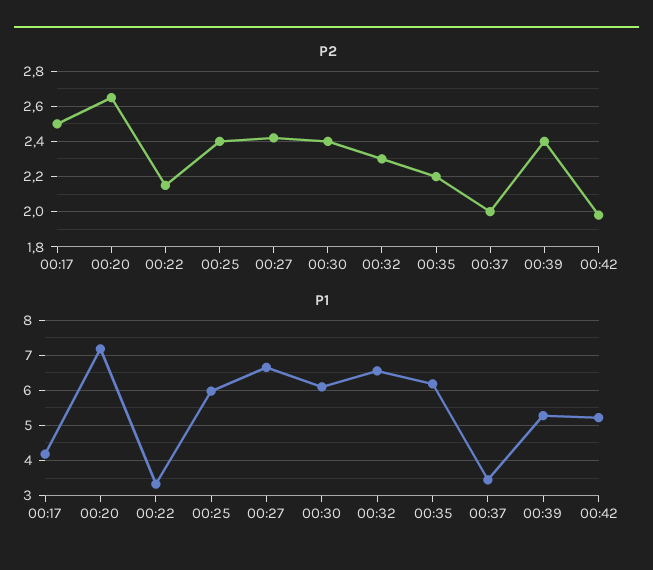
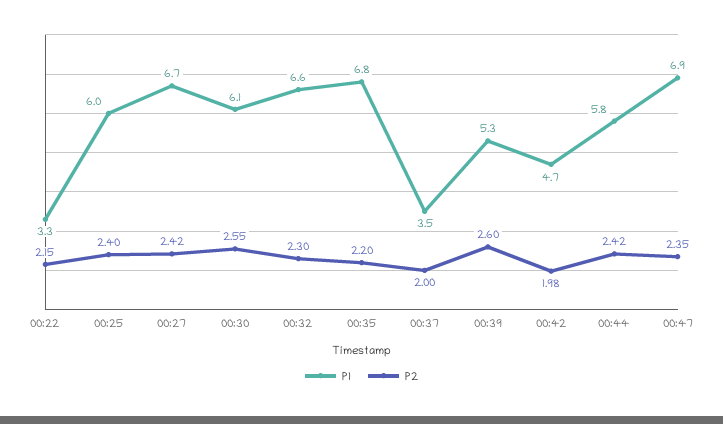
P2, 00:17: 2.5 -> none
P2, 00:20: 2.65 -> none
P2, 00:30: 2.4 -> 2.55
P2, 00:39: 2.4 -> 2.6
P1, 00:17: 4.2 -> none
P1, 00:20: 7.2 -> none
P1, 00:35: 6.2 -> 6.8
P1, 00:42: 5.2 -> 4.7
P1, 00:44: none -> 5.8
P2, 00:44: none -> 2.42
P1, 00:47: none -> 6.9
P2, 00:47: none -> 2.35

